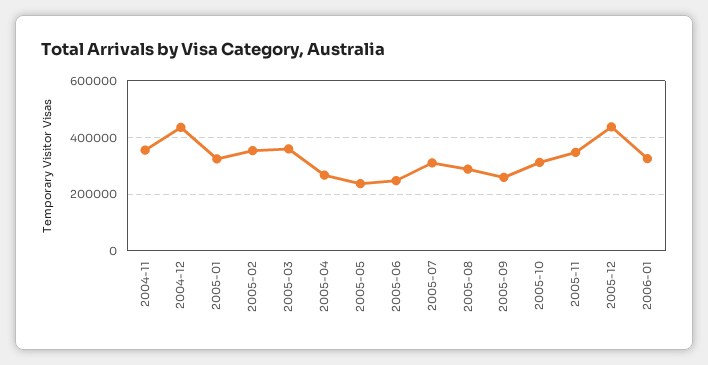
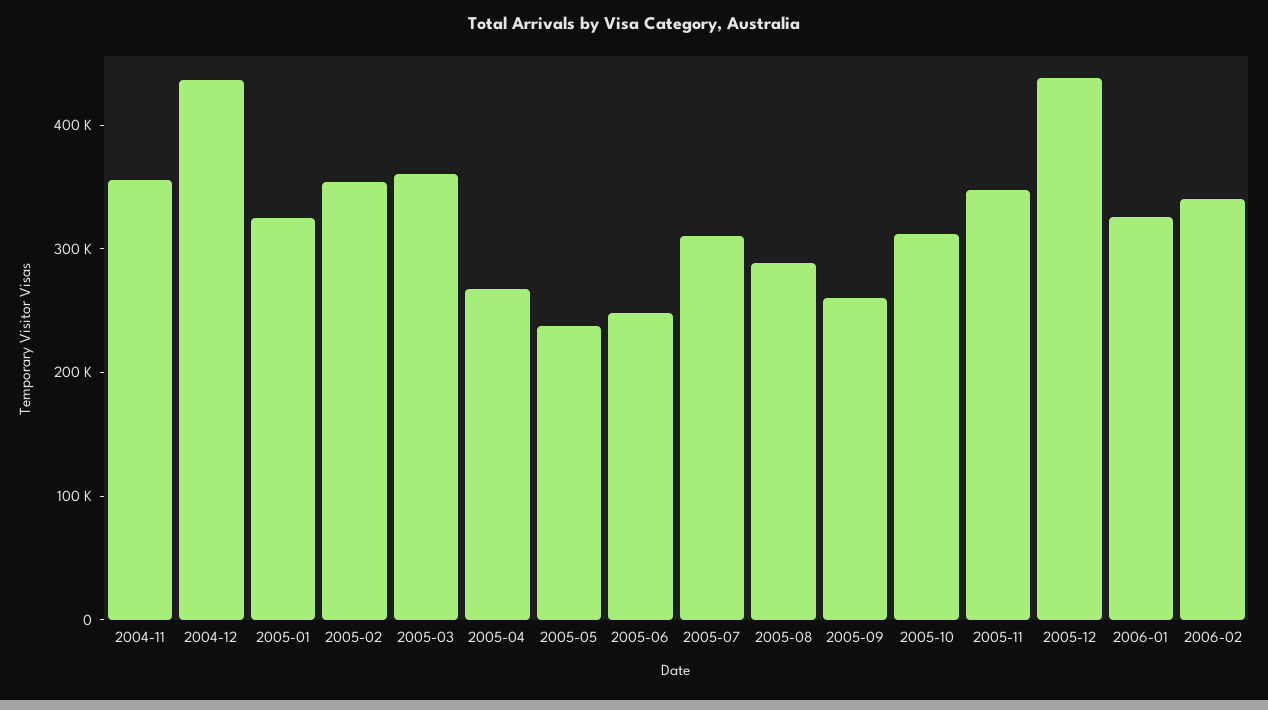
2006-02: none -> 340000

